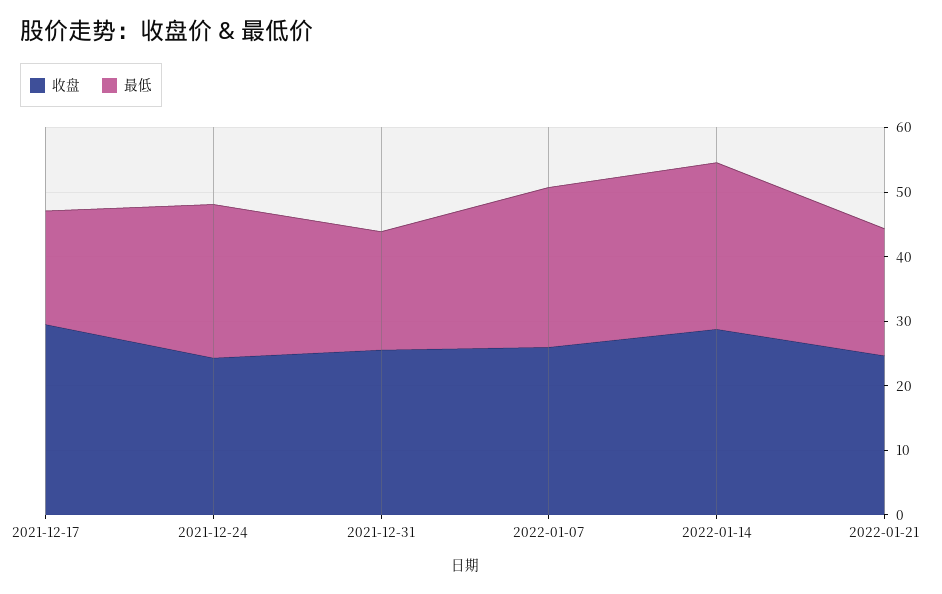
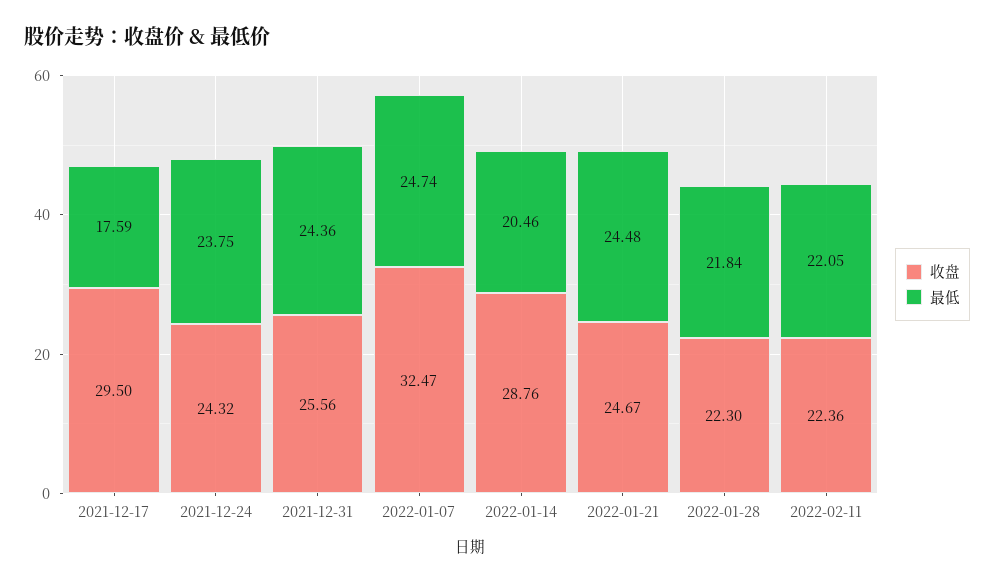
最低, 2021-12-31: 18 -> 24.36
收盘, 2022-01-07: 26 -> 32.47
最低, 2022-01-14: 26 -> 20.46
最低, 2022-01-21: 20 -> 24.48
收盘, 2022-01-28: none -> 22.3
最低, 2022-01-28: none -> 21.84
收盘, 2022-02-11: none -> 22.36
最低, 2022-02-11: none -> 22.05

